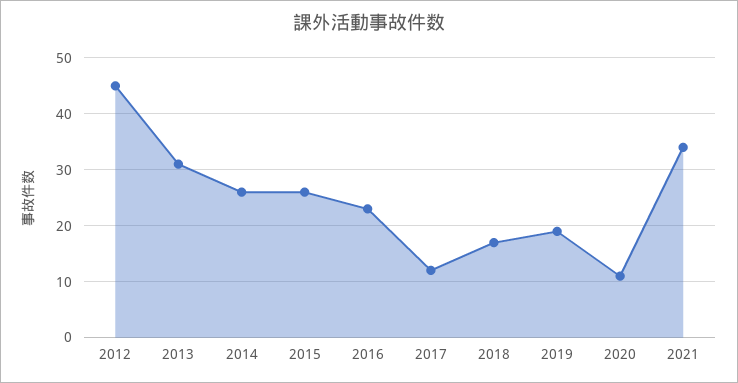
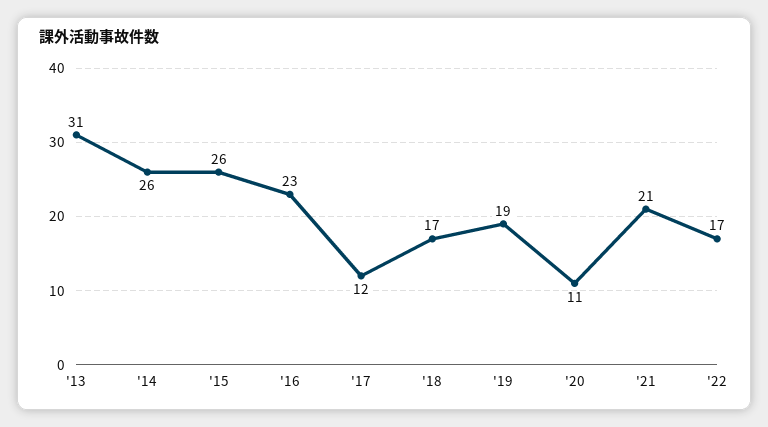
2012: 45 -> none
2021: 35 -> 21
'22: none -> 17

